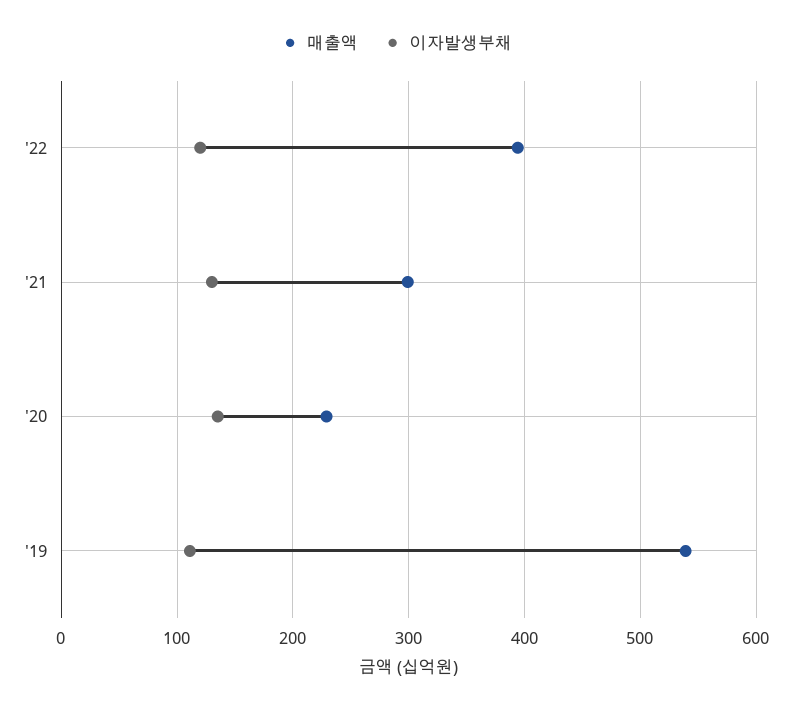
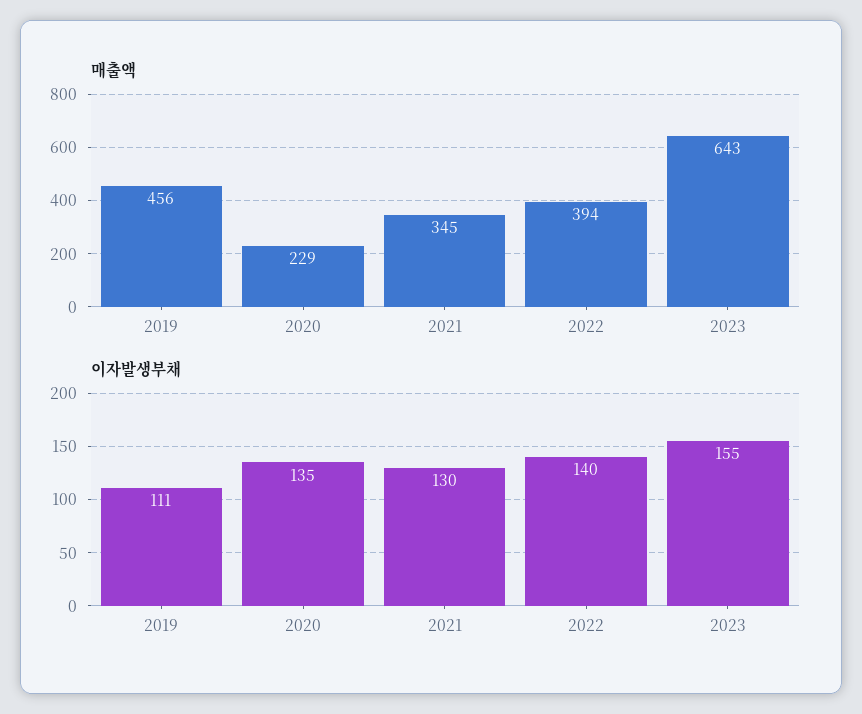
이자발생부채, '22: 120 -> 140
매출액, '21: 300 -> 345
매출액, '19: 540 -> 456
매출액, 2023: none -> 643
이자발생부채, 2023: none -> 155

